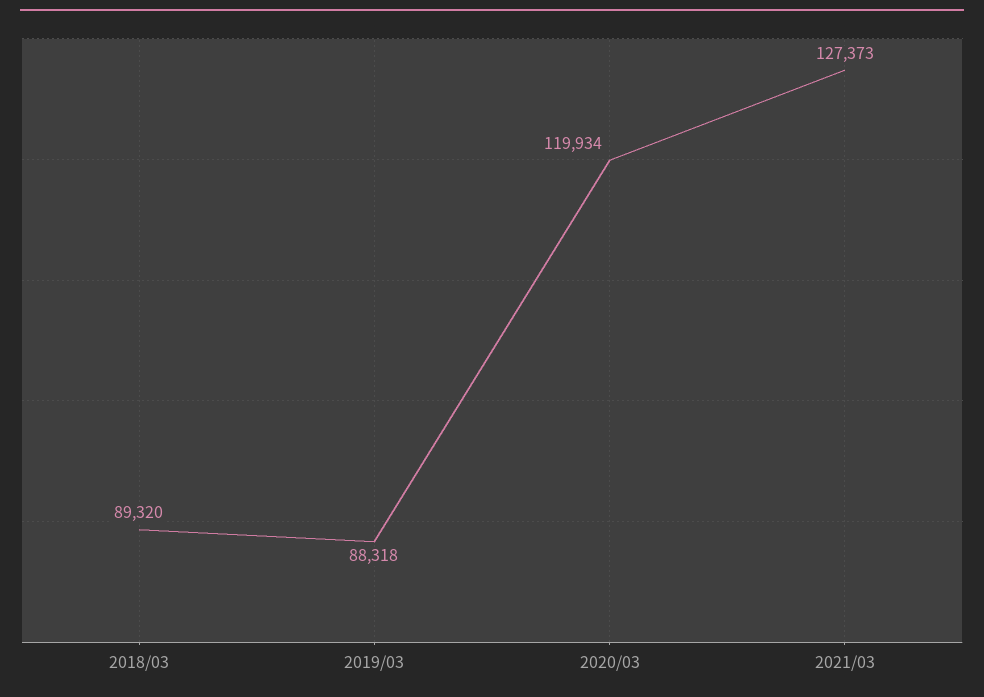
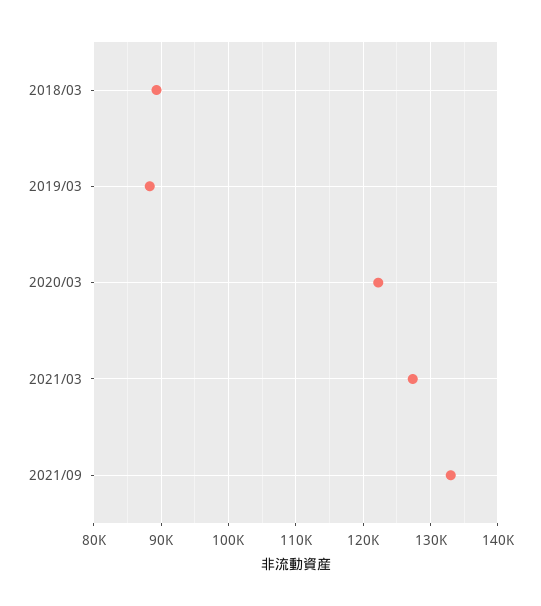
2020/03: 119934 -> 122000
2021/09: none -> 133000

